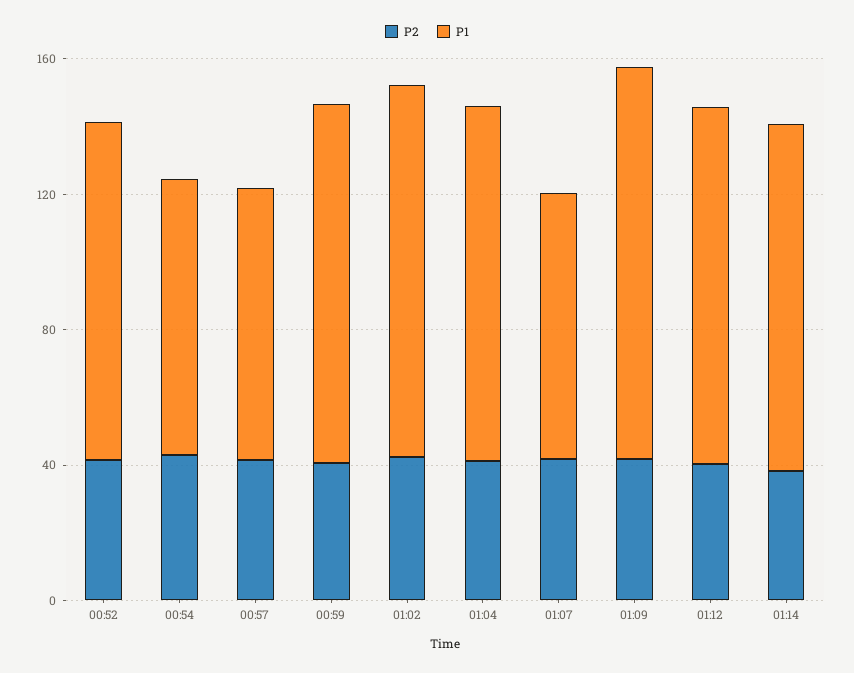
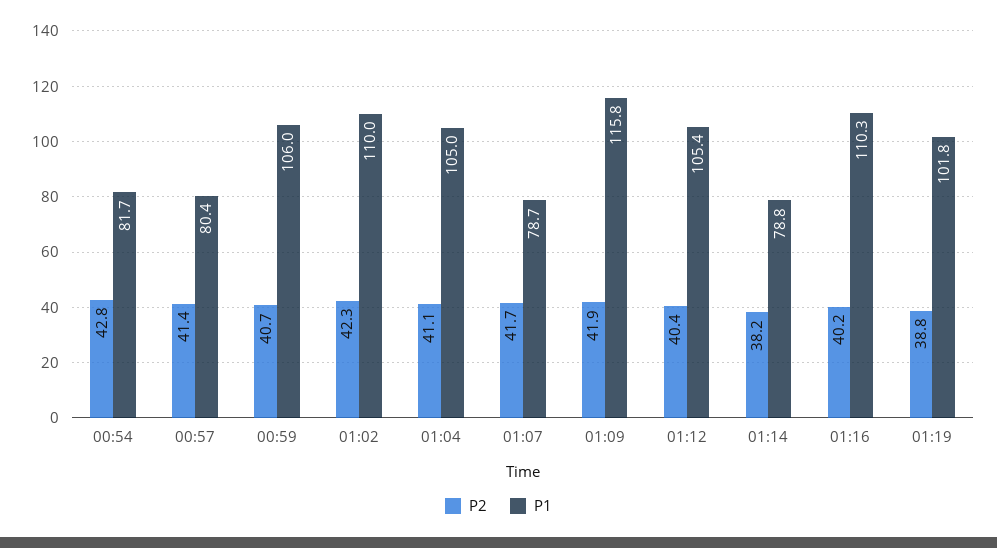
P2, 00:52: 40 -> none
P1, 00:52: 100 -> none
P1, 01:14: 100 -> 78.8
P2, 01:16: none -> 40.2
P1, 01:16: none -> 110.3
P2, 01:19: none -> 38.8
P1, 01:19: none -> 101.8

